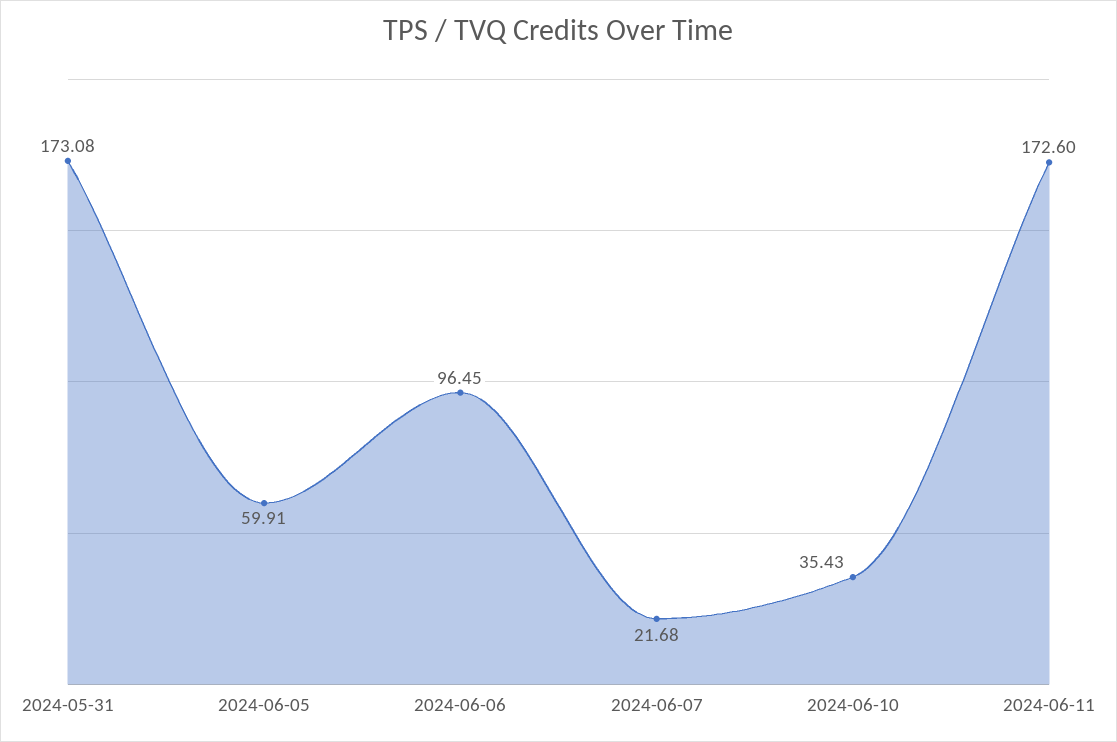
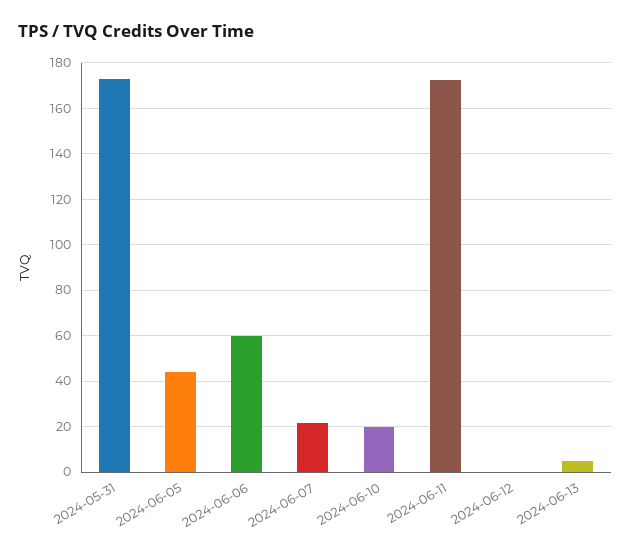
2024-06-05: 59.91 -> 45
2024-06-06: 96.45 -> 60
2024-06-10: 35.43 -> 20
2024-06-12: none -> 0
2024-06-13: none -> 5

